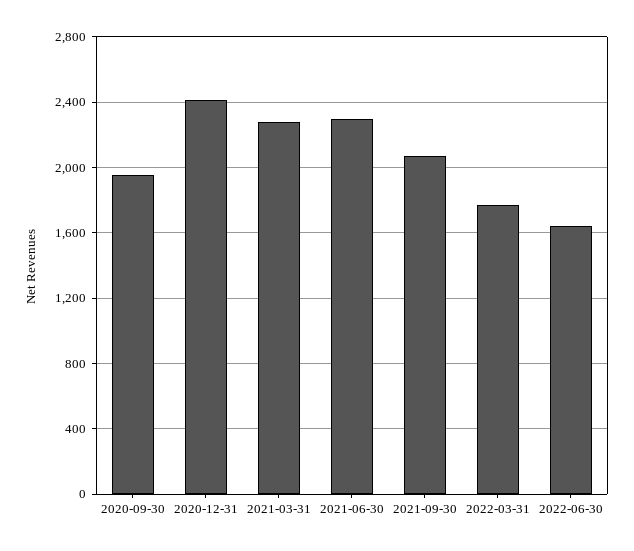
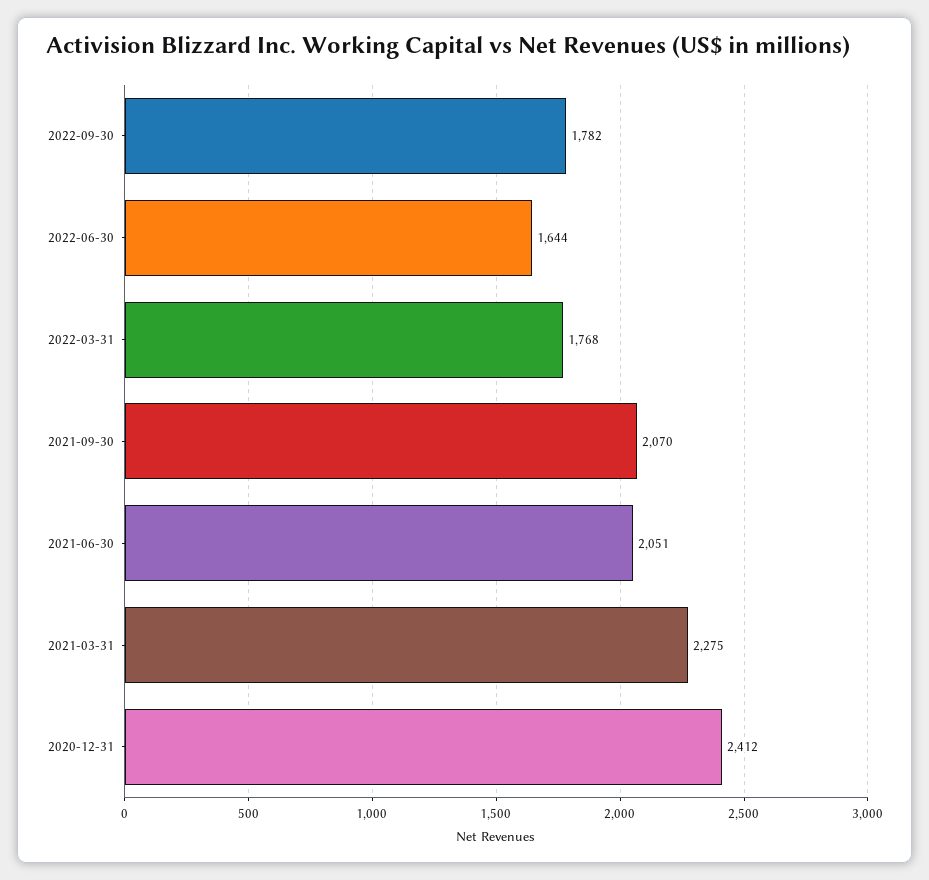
2020-09-30: 1950 -> none
2021-06-30: 2300 -> 2051
2022-09-30: none -> 1782

